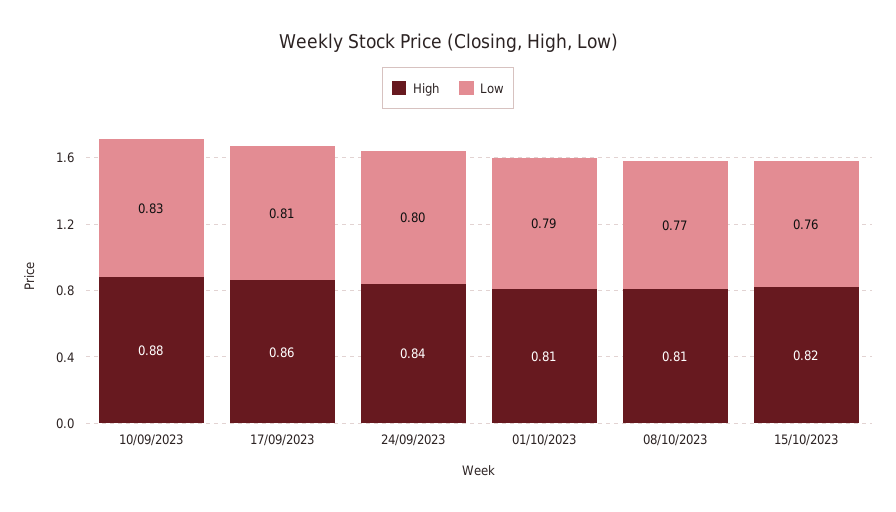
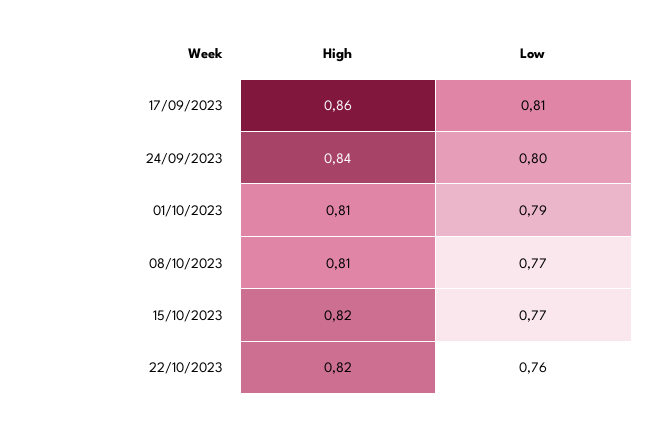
High, 10/09/2023: 0.88 -> none
Low, 10/09/2023: 0.83 -> none
Low, 15/10/2023: 0.76 -> 0.77
High, 22/10/2023: none -> 0.82
Low, 22/10/2023: none -> 0.76

